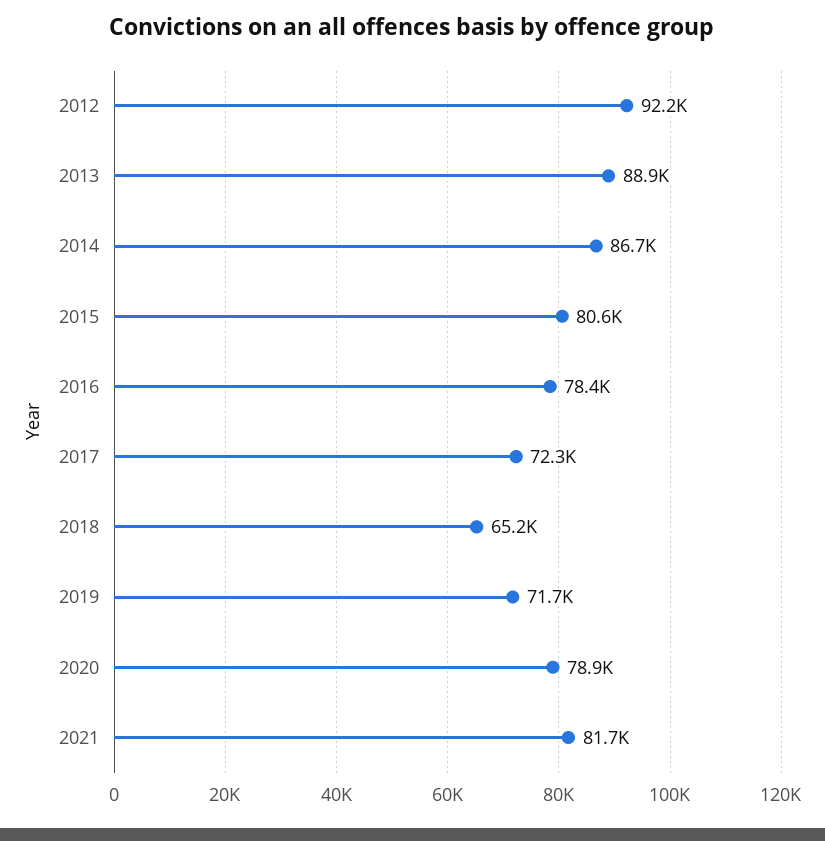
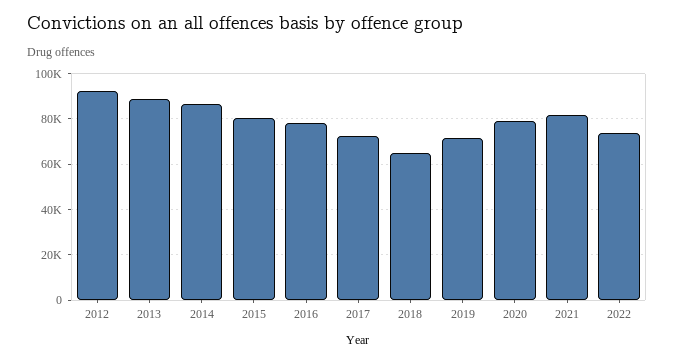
2022: none -> 75000

